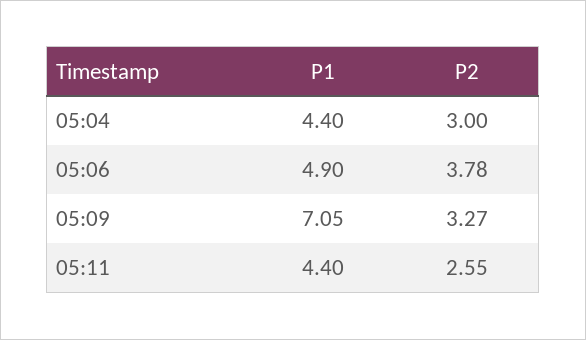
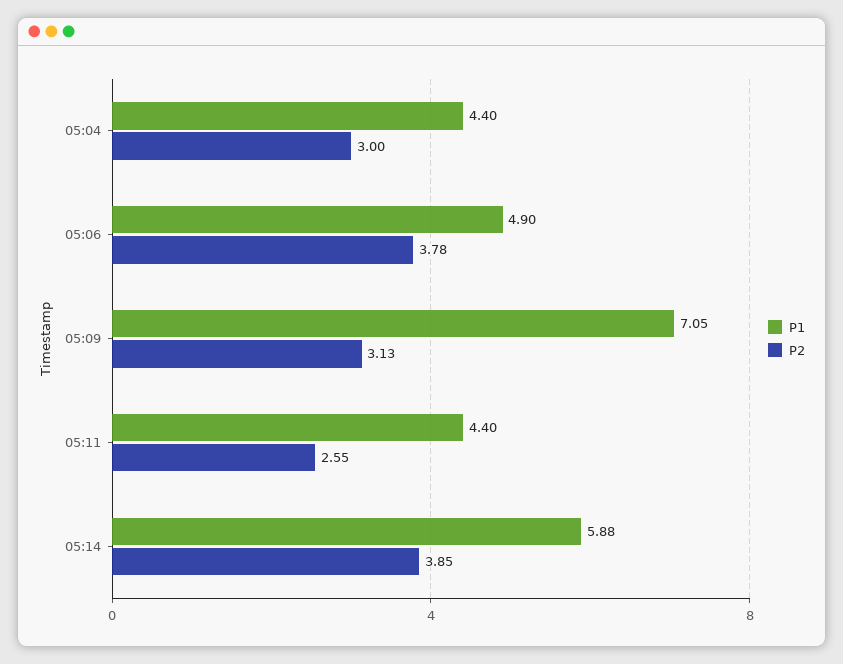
P2, 05:09: 3.27 -> 3.13
P1, 05:14: none -> 5.88
P2, 05:14: none -> 3.85

